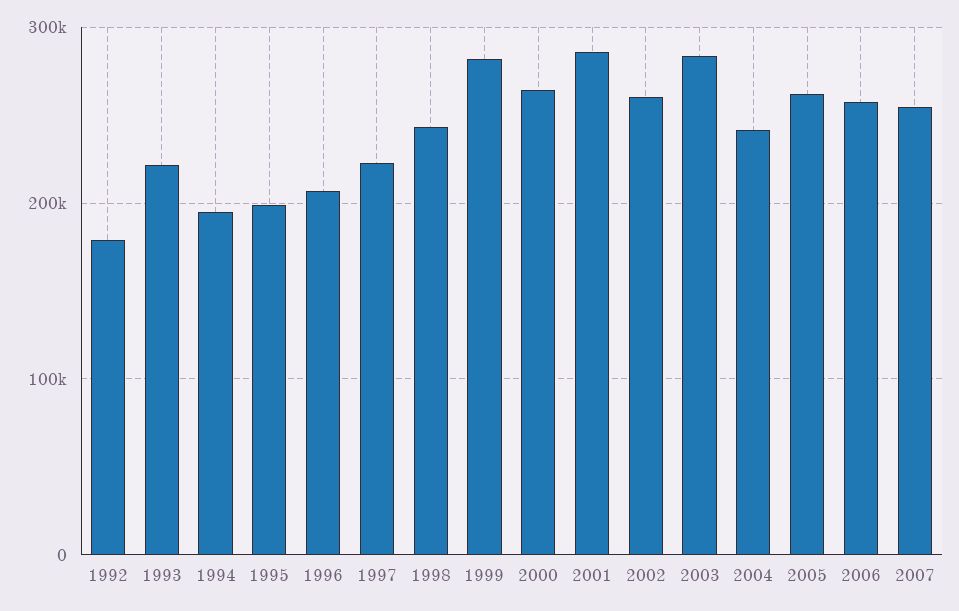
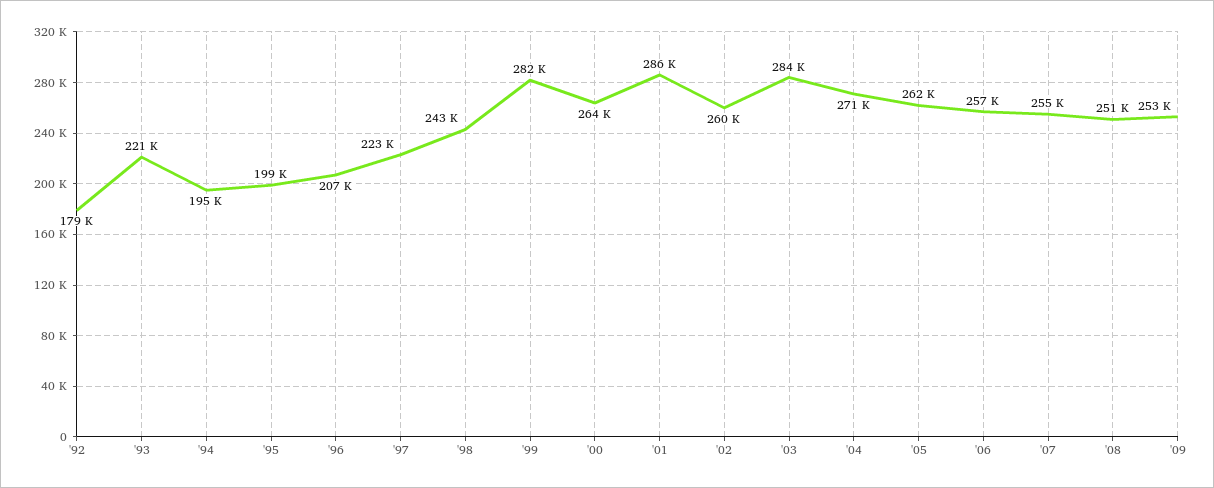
2004: 240000 -> 271000
'08: none -> 251000
'09: none -> 253000

